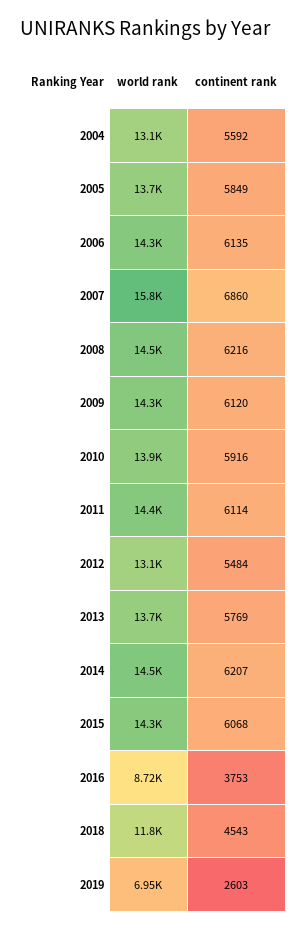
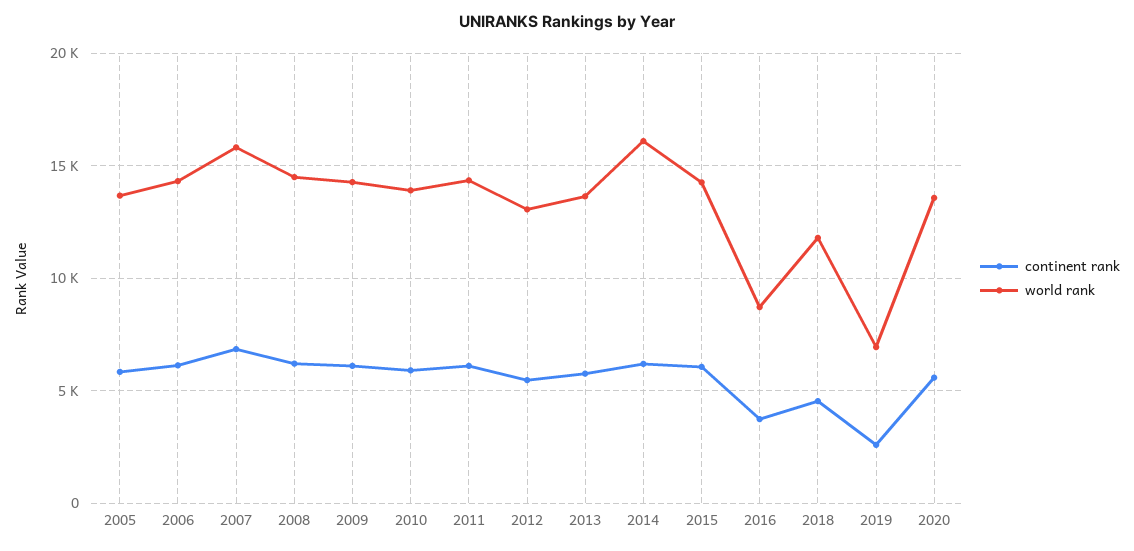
world rank, 2004: 13100 -> none
continent rank, 2004: 5592 -> none
world rank, 2014: 14500 -> 16000
continent rank, 2020: none -> 5500
world rank, 2020: none -> 13500

